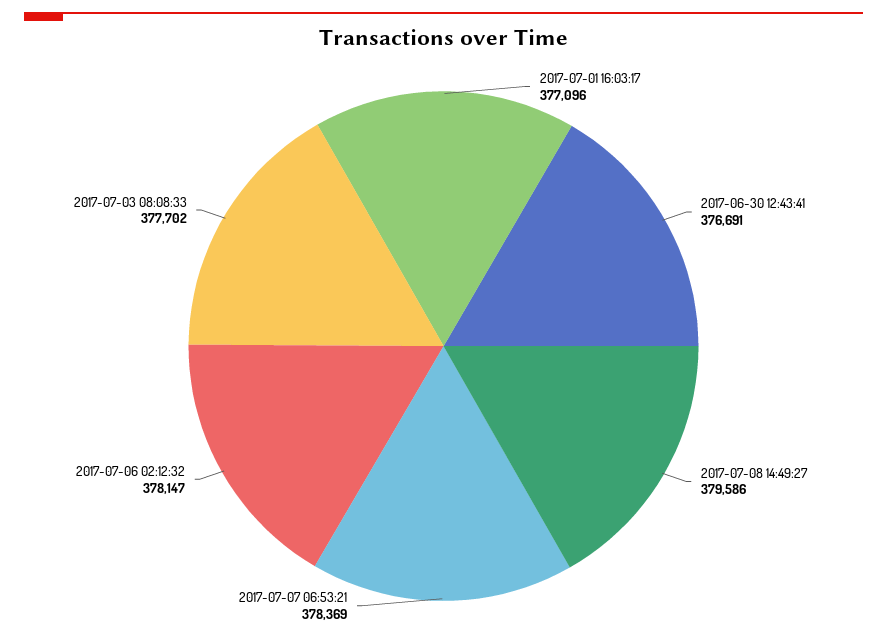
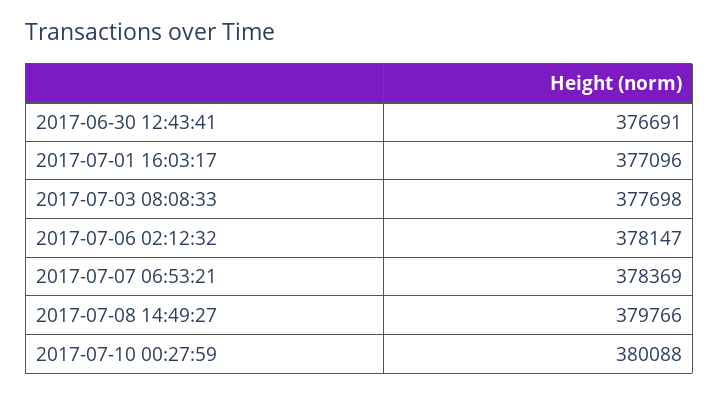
2017-07-08 14:49:27: 379586 -> 379766
2017-07-03 08:08:33: 377702 -> 377698
2017-07-10 00:27:59: none -> 380088

